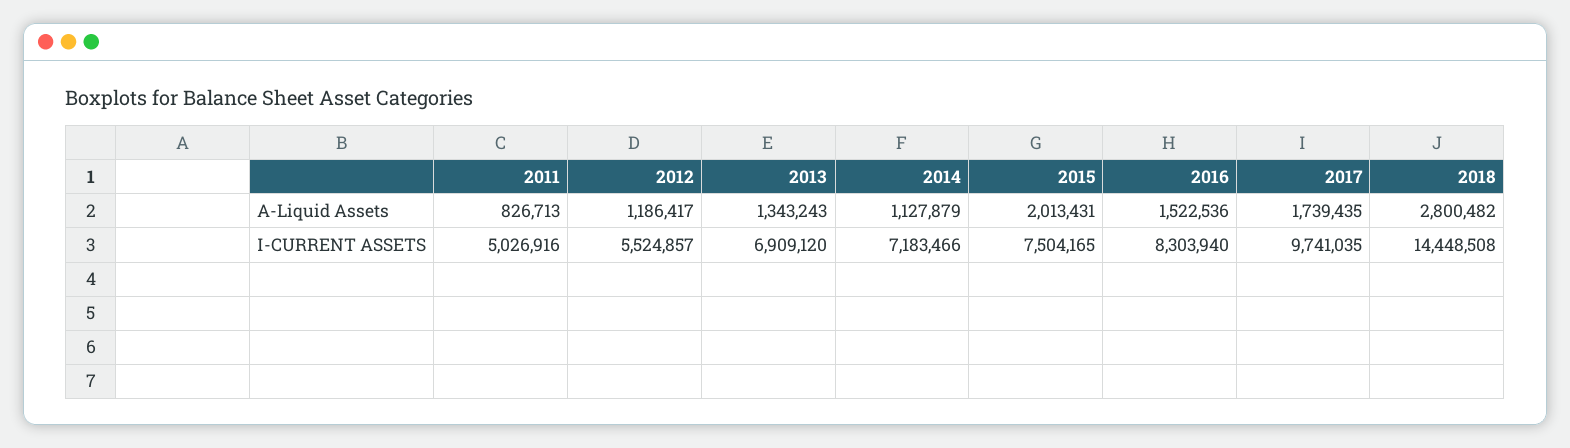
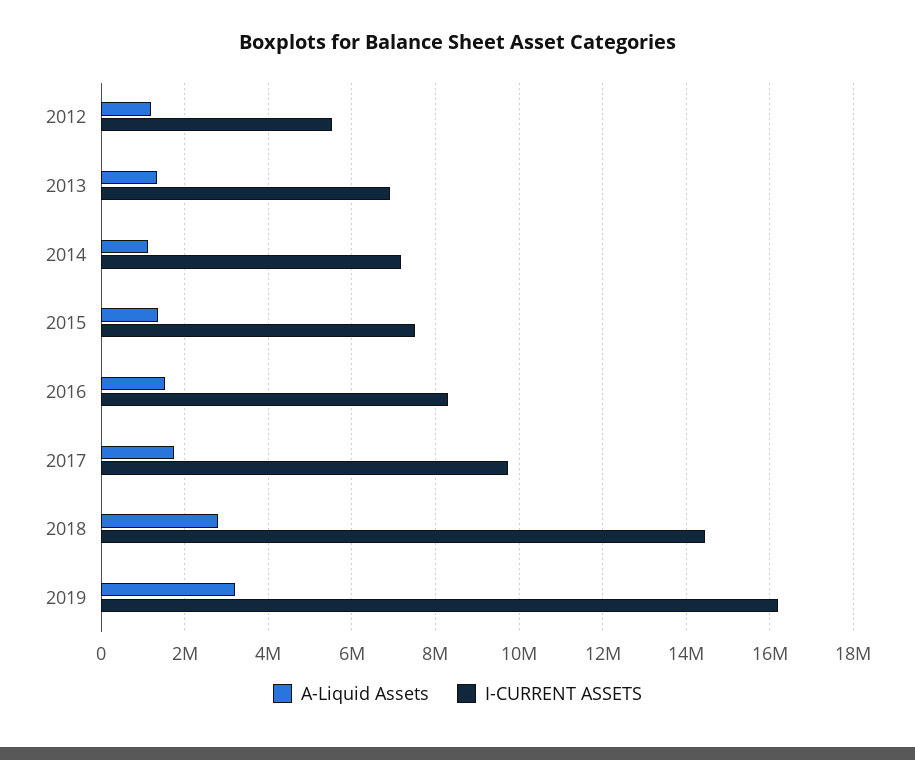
A-Liquid Assets, 2011: 826713 -> none
A-Liquid Assets, 2015: 2013431 -> 1400000
I-CURRENT ASSETS, 2011: 5026916 -> none
A-Liquid Assets, 2019: none -> 3200000
I-CURRENT ASSETS, 2019: none -> 16200000

